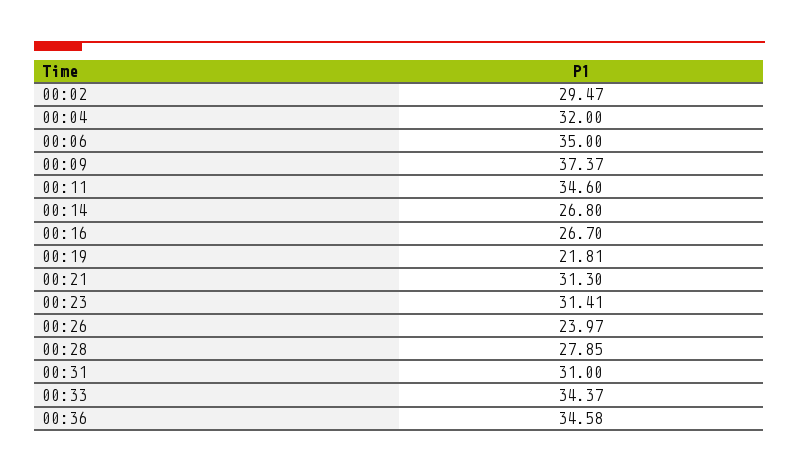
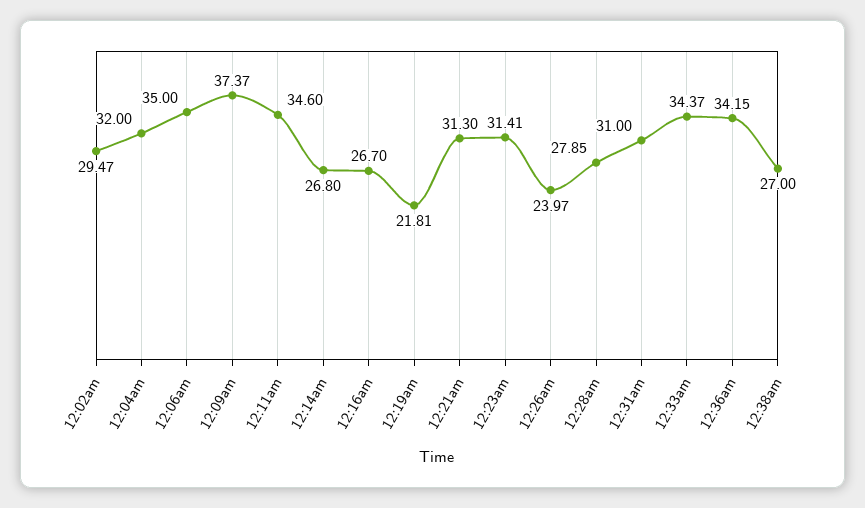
00:36: 34.58 -> 34.15
12:38am: none -> 27

